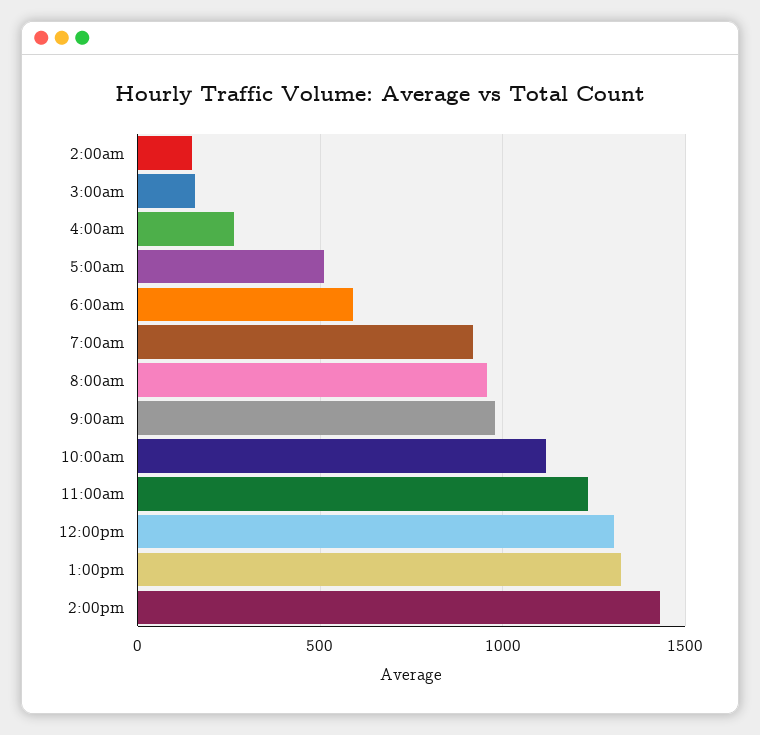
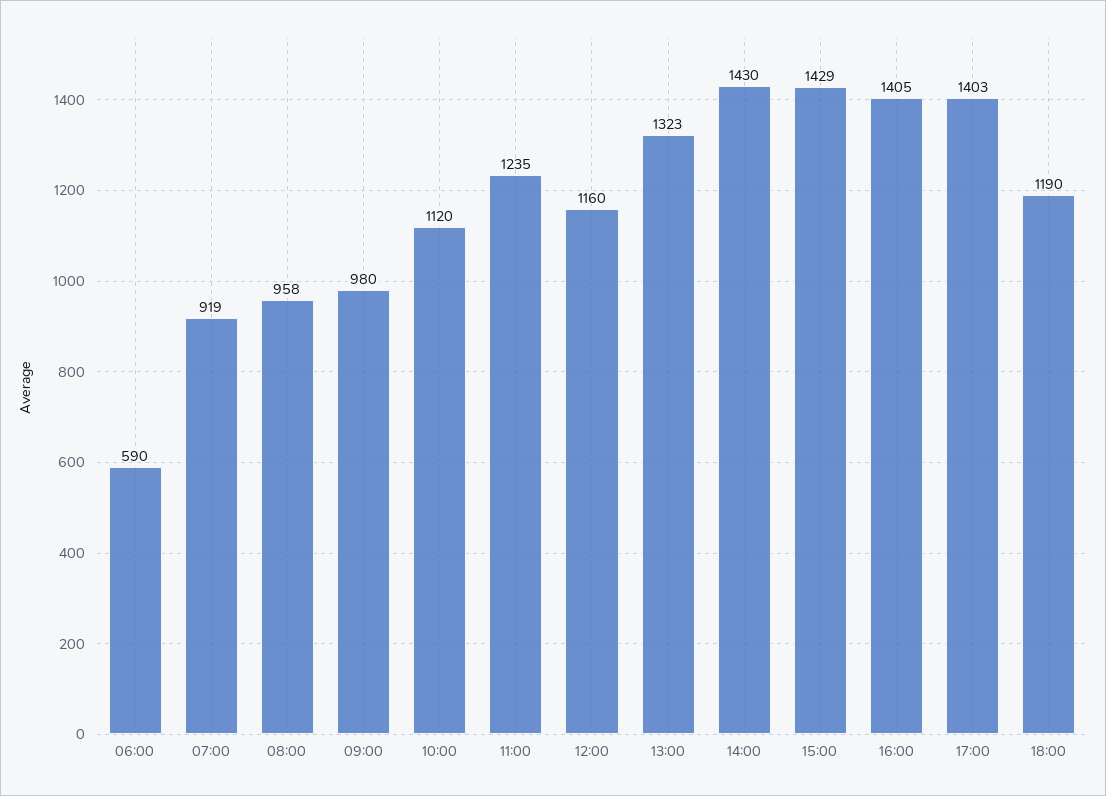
2:00am: 150 -> none
3:00am: 150 -> none
4:00am: 250 -> none
5:00am: 500 -> none
12:00pm: 1300 -> 1160
15:00: none -> 1429
16:00: none -> 1405
17:00: none -> 1403
18:00: none -> 1190

